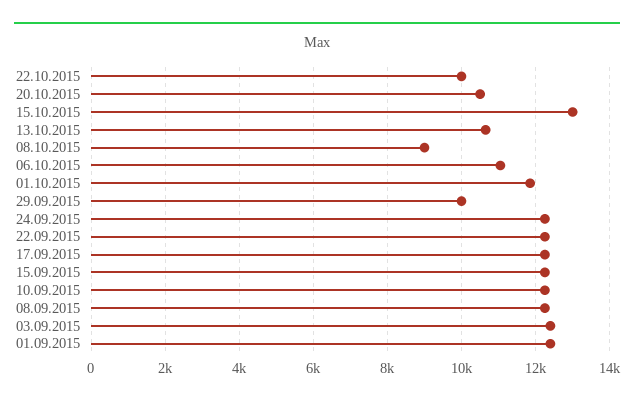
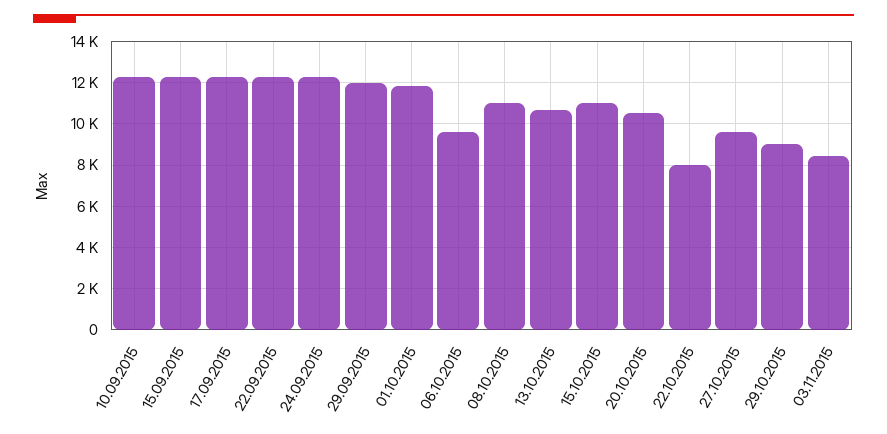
22.10.2015: 10000 -> 8000
15.10.2015: 13000 -> 11000
08.10.2015: 9000 -> 11000
06.10.2015: 11000 -> 9500
29.09.2015: 10000 -> 12000
08.09.2015: 12200 -> none
03.09.2015: 12400 -> none
01.09.2015: 12400 -> none
27.10.2015: none -> 9500
29.10.2015: none -> 9000
03.11.2015: none -> 8500

